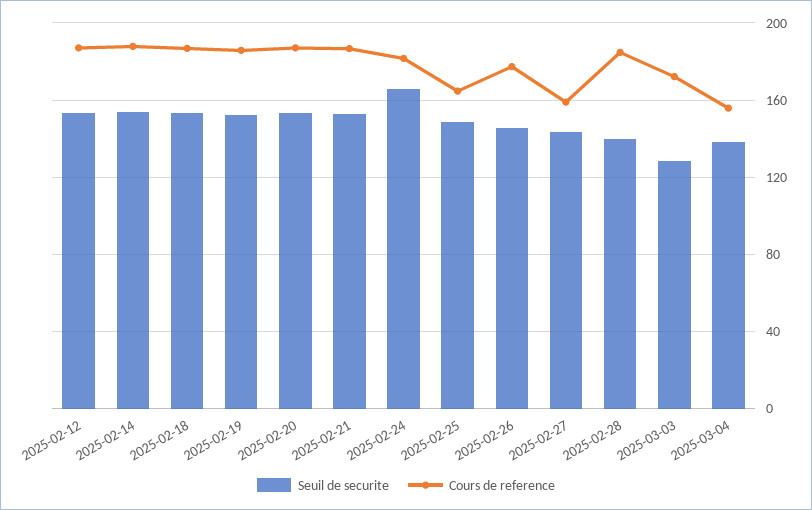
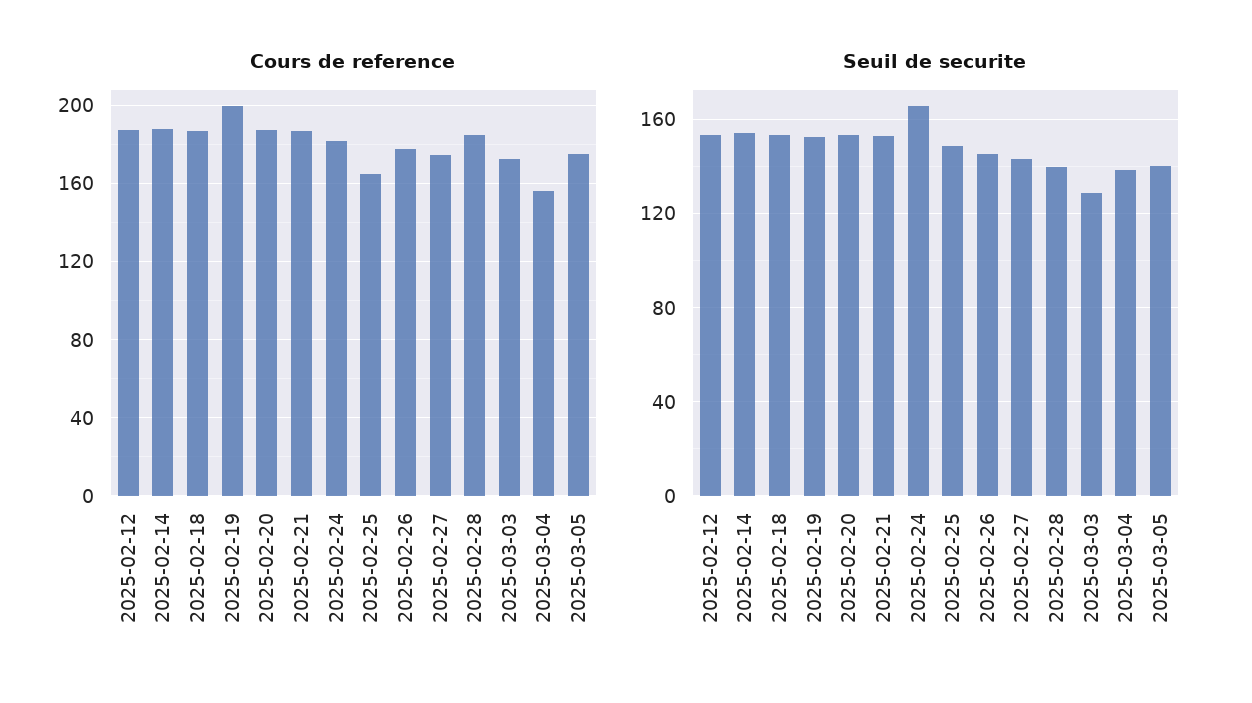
Cours de reference, 2025-02-19: 185 -> 200
Cours de reference, 2025-02-27: 160 -> 175
Cours de reference, 2025-03-05: none -> 175
Seuil de securite, 2025-03-05: none -> 140

